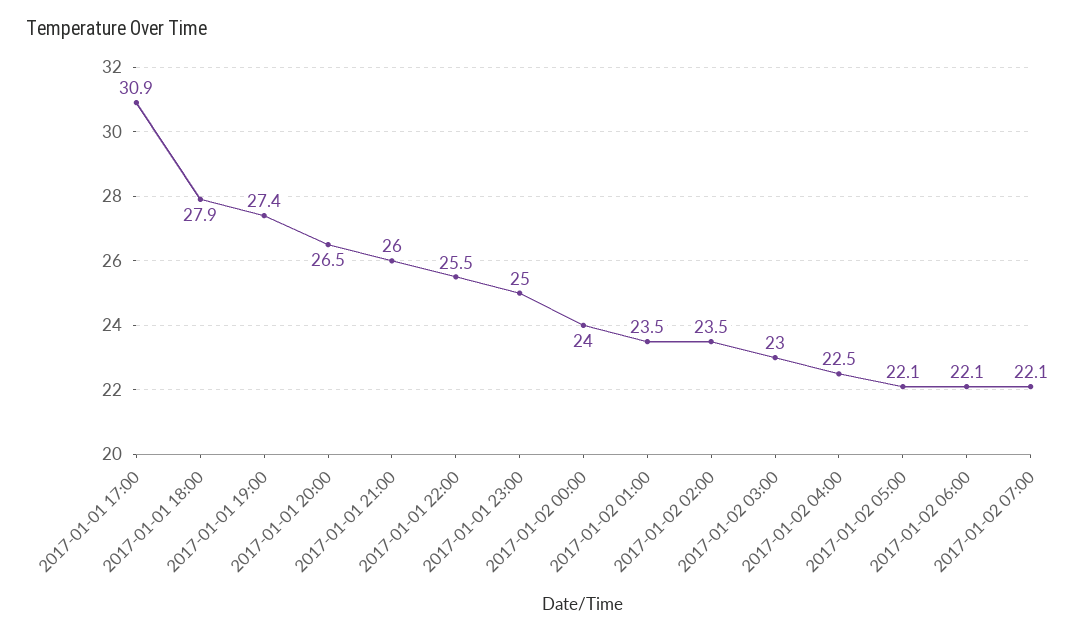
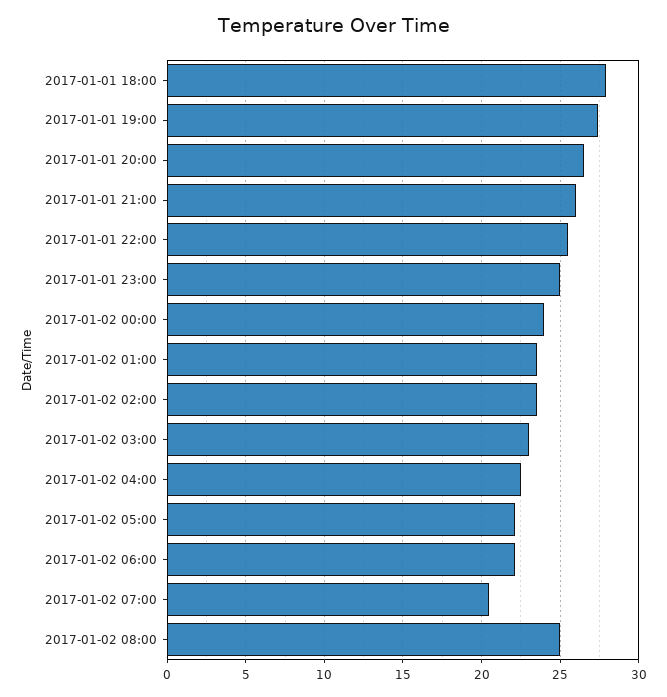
2017-01-01 17:00: 30.9 -> none
2017-01-02 07:00: 22.1 -> 20.5
2017-01-02 08:00: none -> 25

